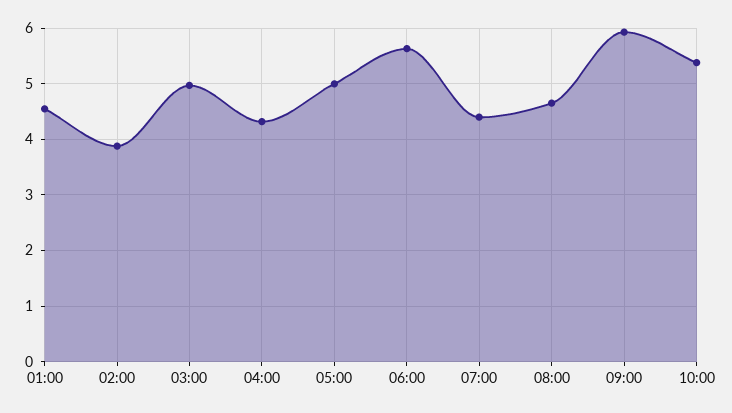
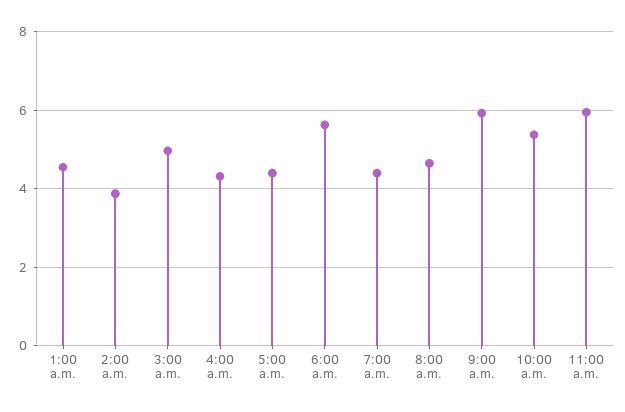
05:00: 5 -> 4.4
11:00 a.m.: none -> 6

